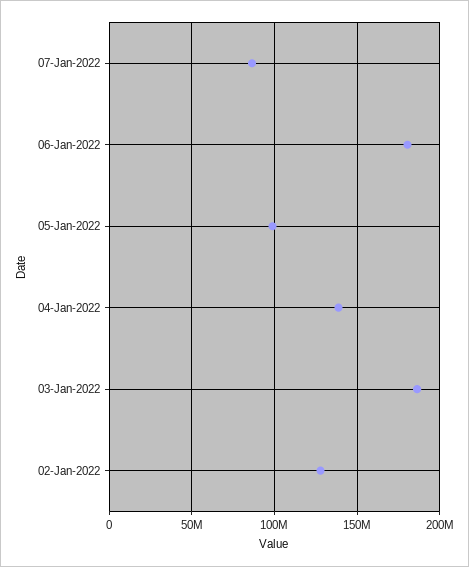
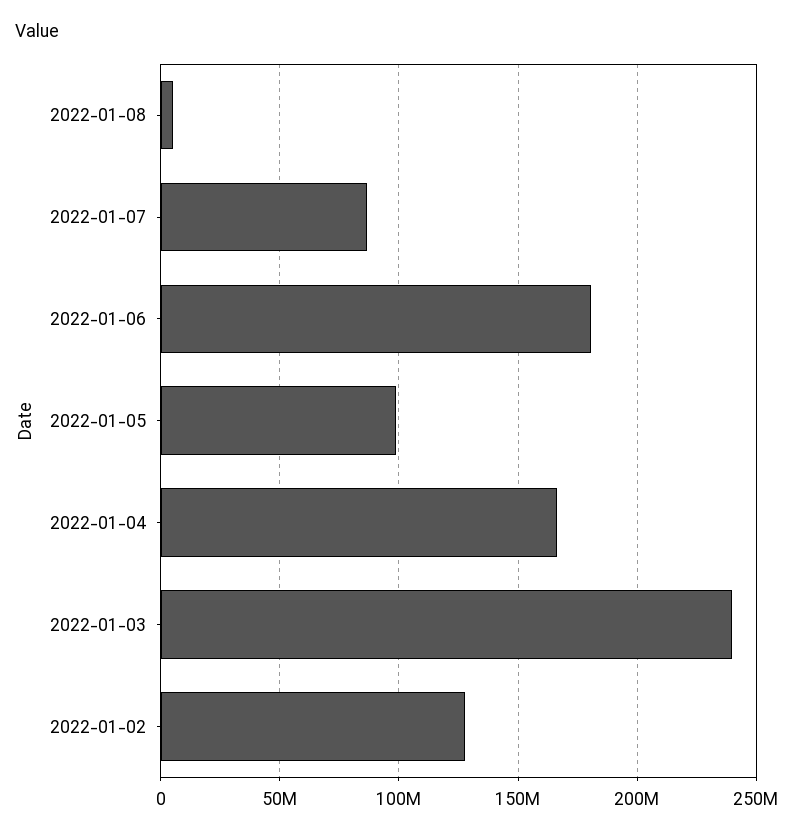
04-Jan-2022: 140000000 -> 165000000
03-Jan-2022: 185000000 -> 240000000
2022-01-08: none -> 5000000

